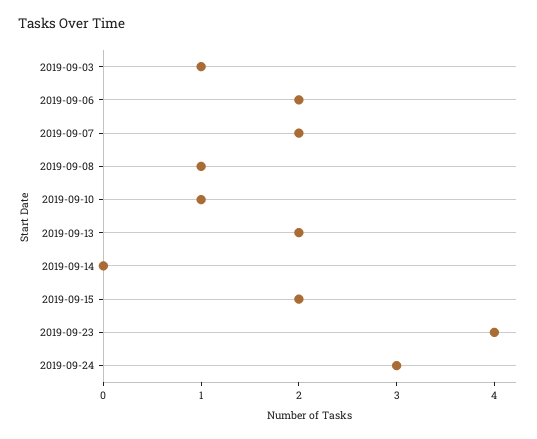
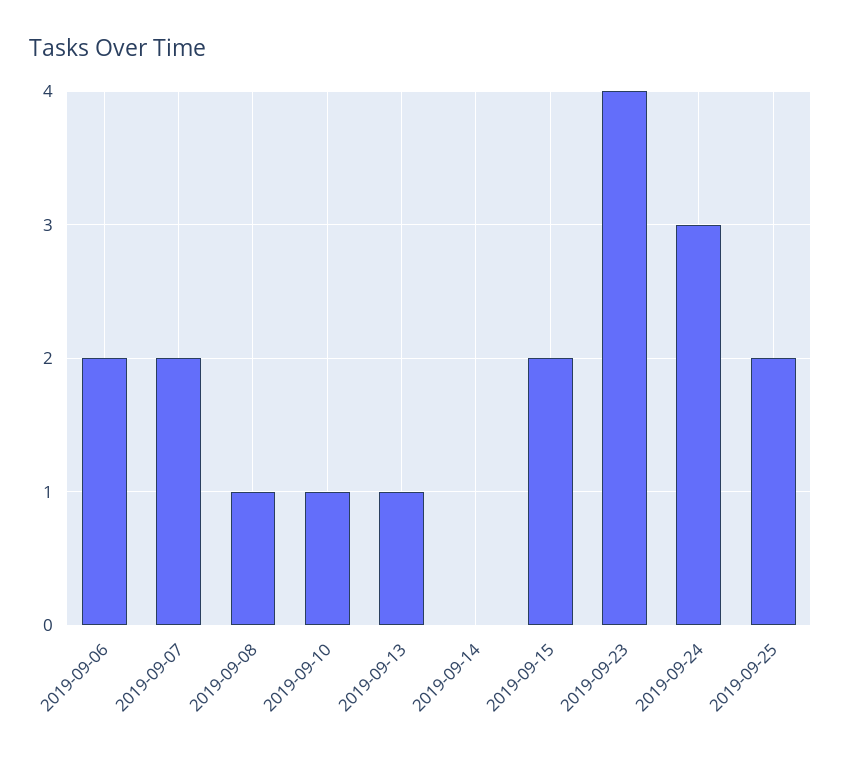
2019-09-03: 1 -> none
2019-09-13: 2 -> 1
2019-09-25: none -> 2

